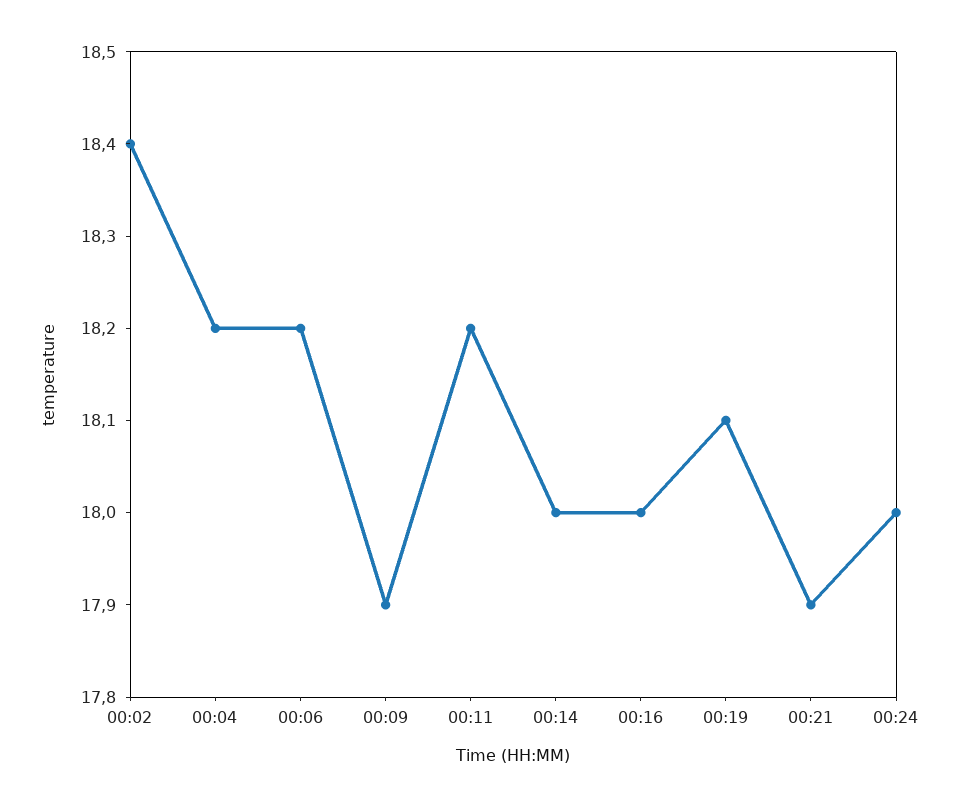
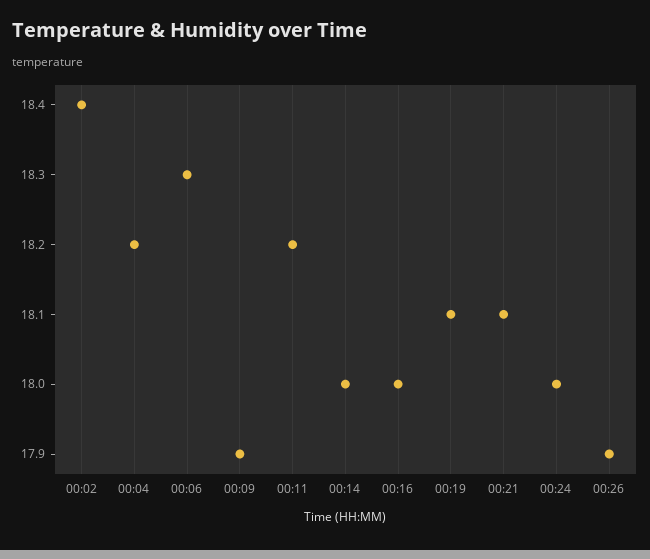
00:06: 18.2 -> 18.3
00:21: 17.9 -> 18.1
00:26: none -> 17.9

